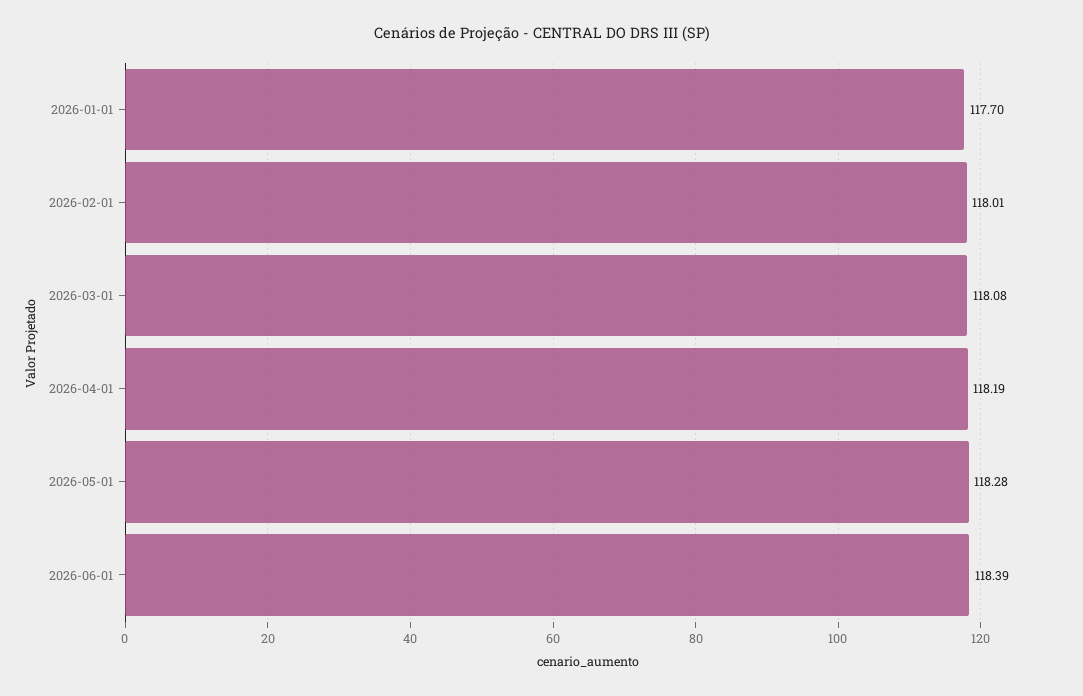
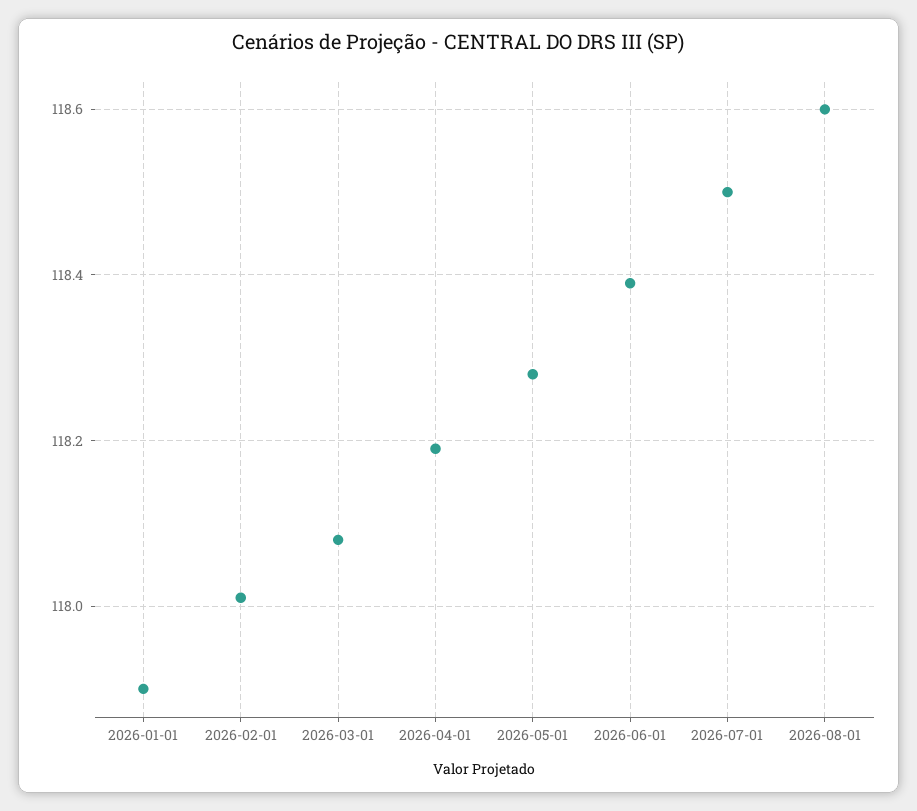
2026-01-01: 117.7 -> 117.9
2026-07-01: none -> 118.5
2026-08-01: none -> 118.6

